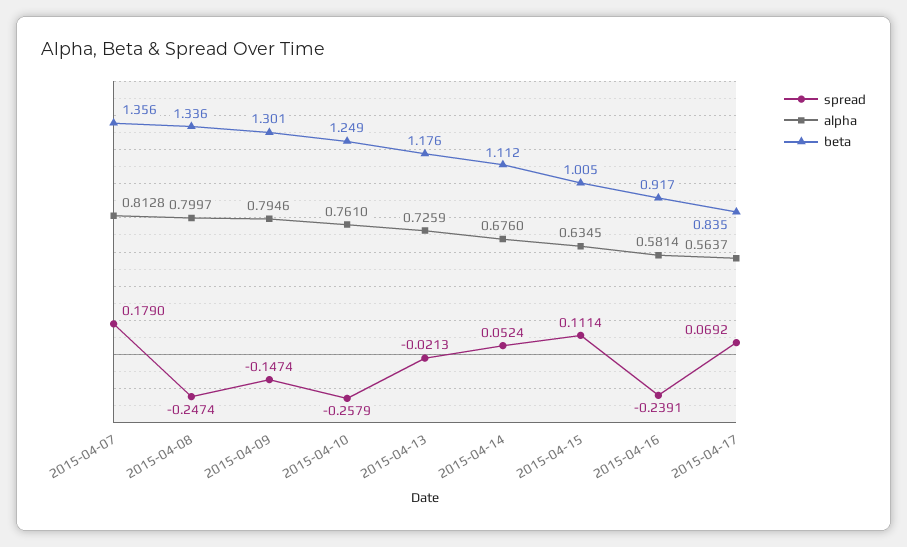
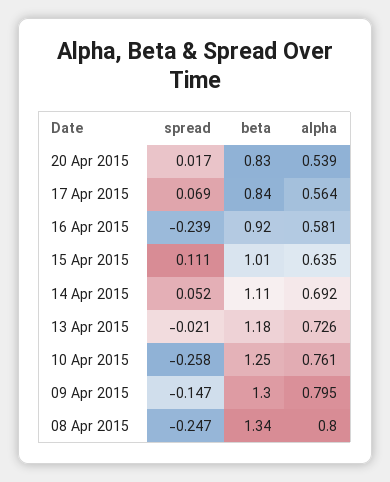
spread, 2015-04-07: 0.179 -> none
alpha, 2015-04-07: 0.8128 -> none
beta, 2015-04-07: 1.356 -> none
alpha, 2015-04-14: 0.676 -> 0.692
spread, 20 Apr 2015: none -> 0.017
beta, 20 Apr 2015: none -> 0.83
alpha, 20 Apr 2015: none -> 0.539

